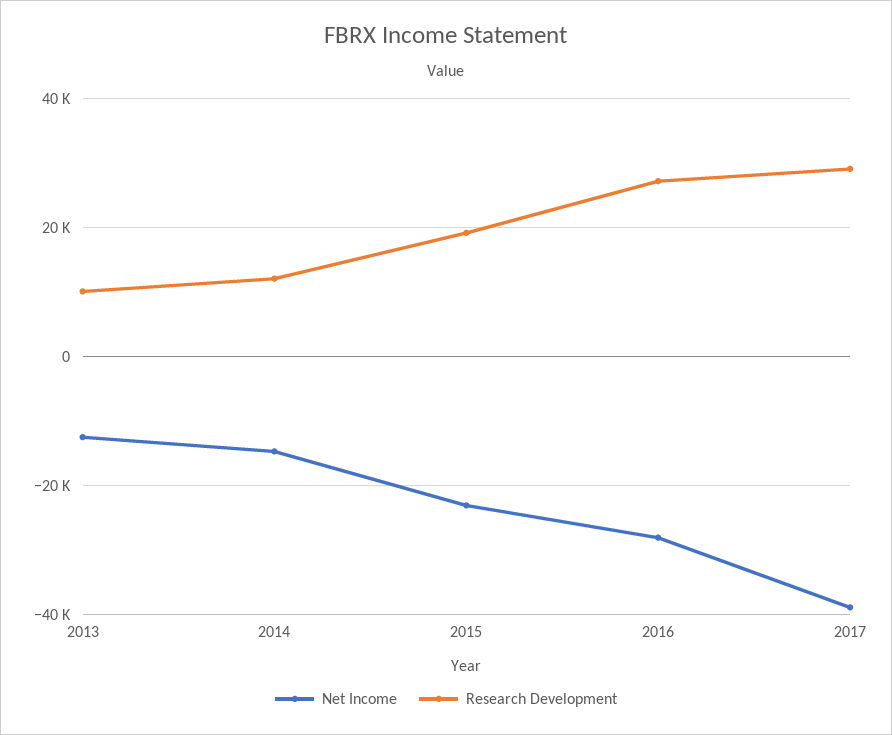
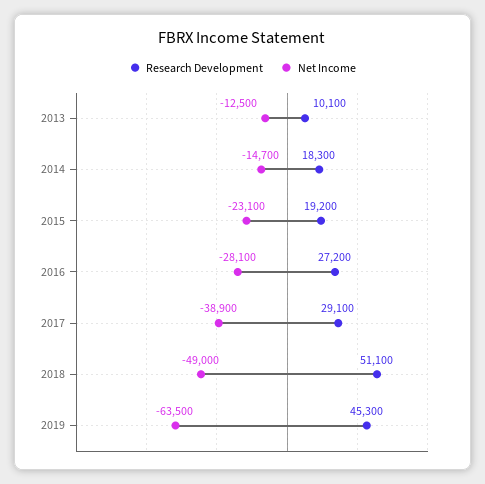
Research Development, 2014: 12000 -> 18300
Research Development, 2018: none -> 51100
Net Income, 2018: none -> -49000
Research Development, 2019: none -> 45300
Net Income, 2019: none -> -63500

